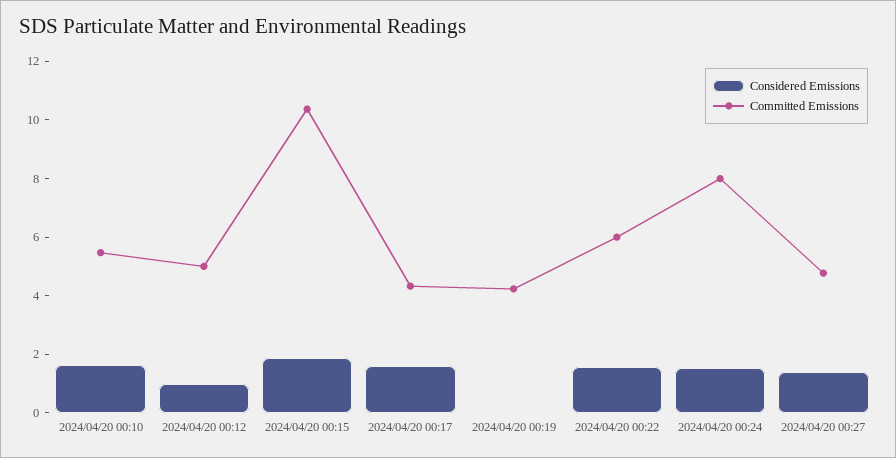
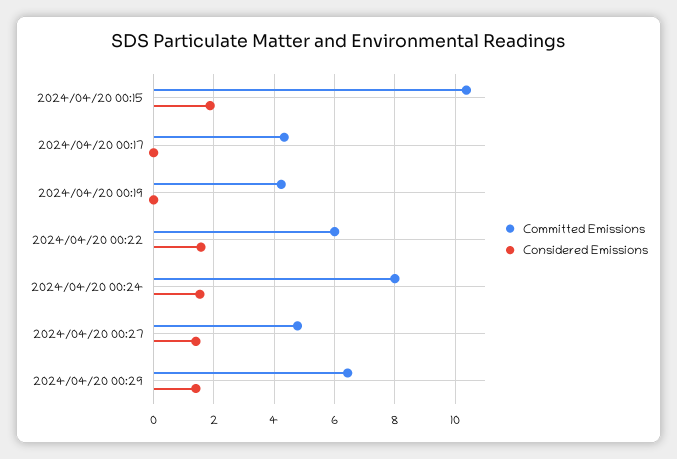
Considered Emissions, 2024/04/20 00:10: 1.5 -> none
Committed Emissions, 2024/04/20 00:10: 5.5 -> none
Considered Emissions, 2024/04/20 00:12: 1 -> none
Committed Emissions, 2024/04/20 00:12: 5 -> none
Considered Emissions, 2024/04/20 00:17: 1.5 -> 0
Committed Emissions, 2024/04/20 00:29: none -> 6.4
Considered Emissions, 2024/04/20 00:29: none -> 1.4

